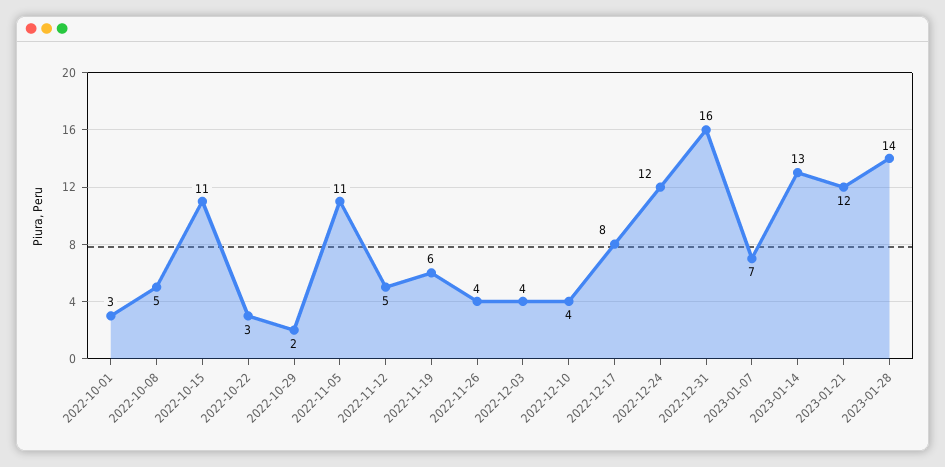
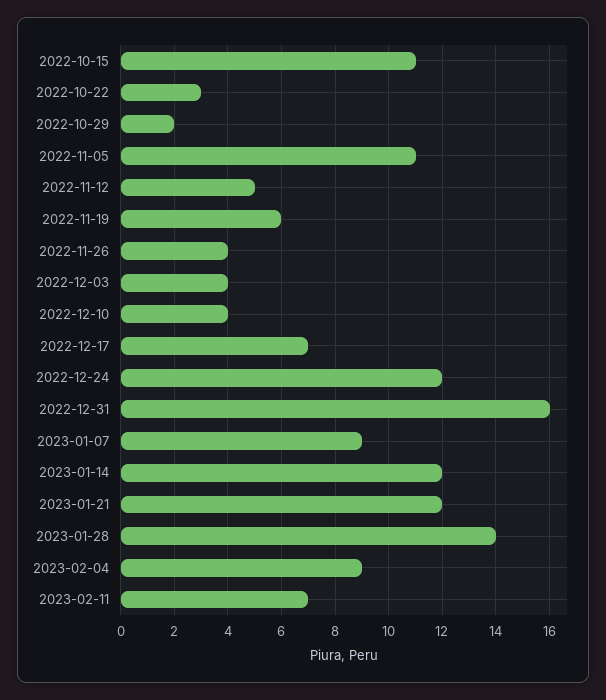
2022-10-01: 3 -> none
2022-10-08: 5 -> none
2022-12-17: 8 -> 7
2023-01-07: 7 -> 9
2023-01-14: 13 -> 12
2023-02-04: none -> 9
2023-02-11: none -> 7

